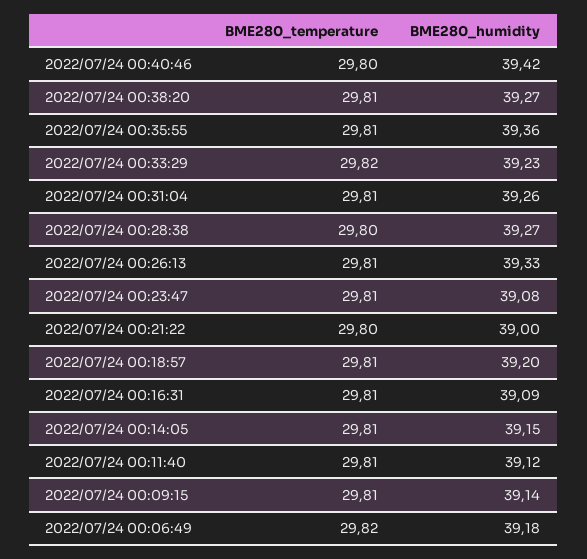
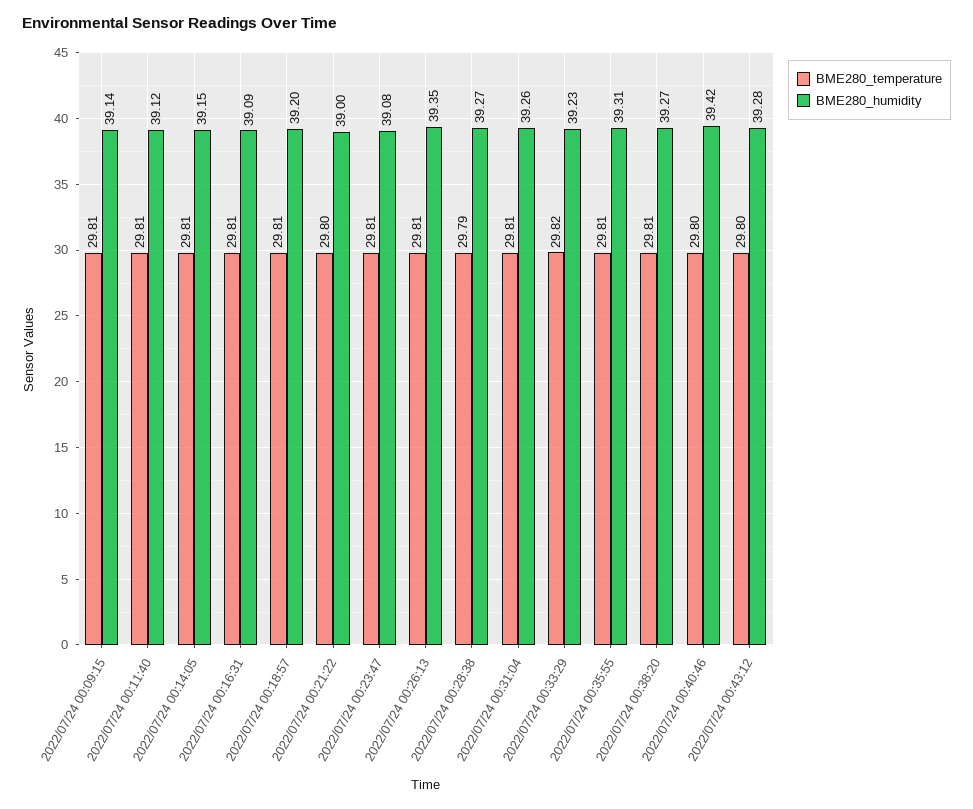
BME280_humidity, 2022/07/24 00:35:55: 39.36 -> 39.31
BME280_temperature, 2022/07/24 00:28:38: 29.8 -> 29.79
BME280_humidity, 2022/07/24 00:26:13: 39.33 -> 39.35
BME280_temperature, 2022/07/24 00:06:49: 29.82 -> none
BME280_humidity, 2022/07/24 00:06:49: 39.18 -> none
BME280_temperature, 2022/07/24 00:43:12: none -> 29.8
BME280_humidity, 2022/07/24 00:43:12: none -> 39.28

